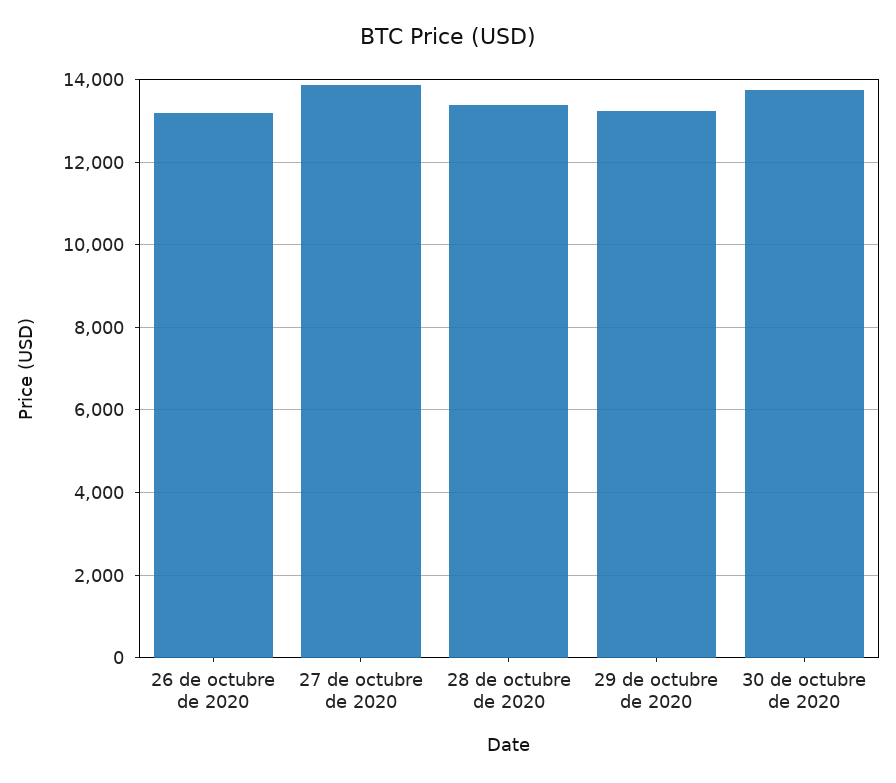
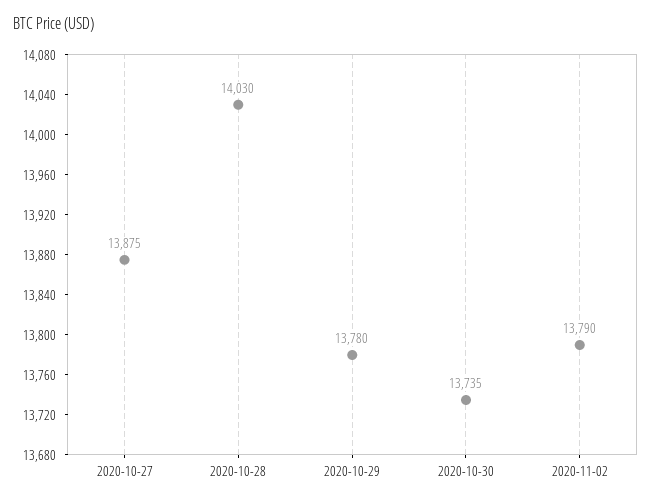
26 de octubre de 2020: 13200 -> none
28 de octubre de 2020: 13400 -> 14030
29 de octubre de 2020: 13200 -> 13780
2020-11-02: none -> 13790

